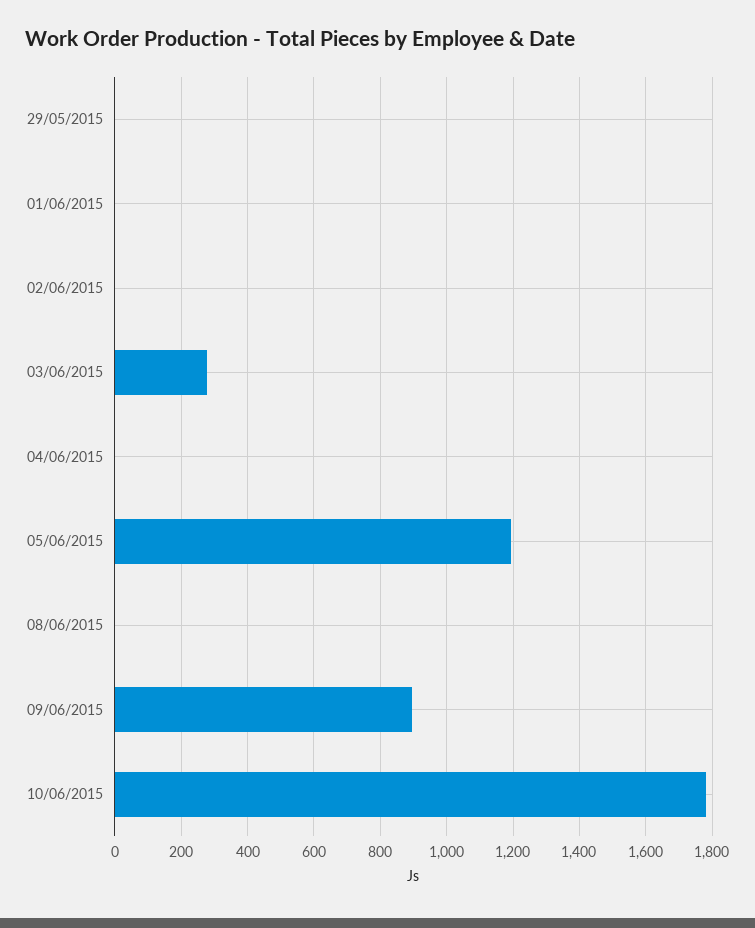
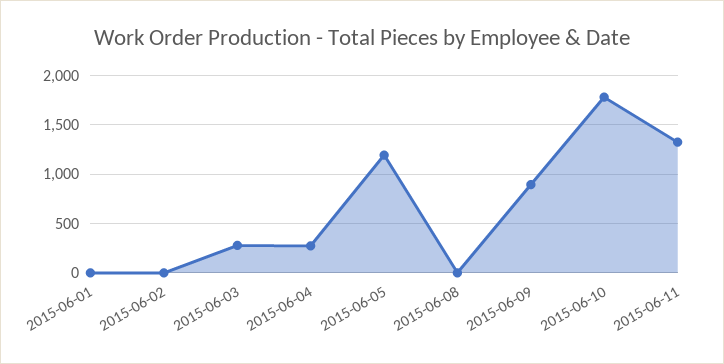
29/05/2015: 0 -> none
04/06/2015: 0 -> 300
2015-06-11: none -> 1300

